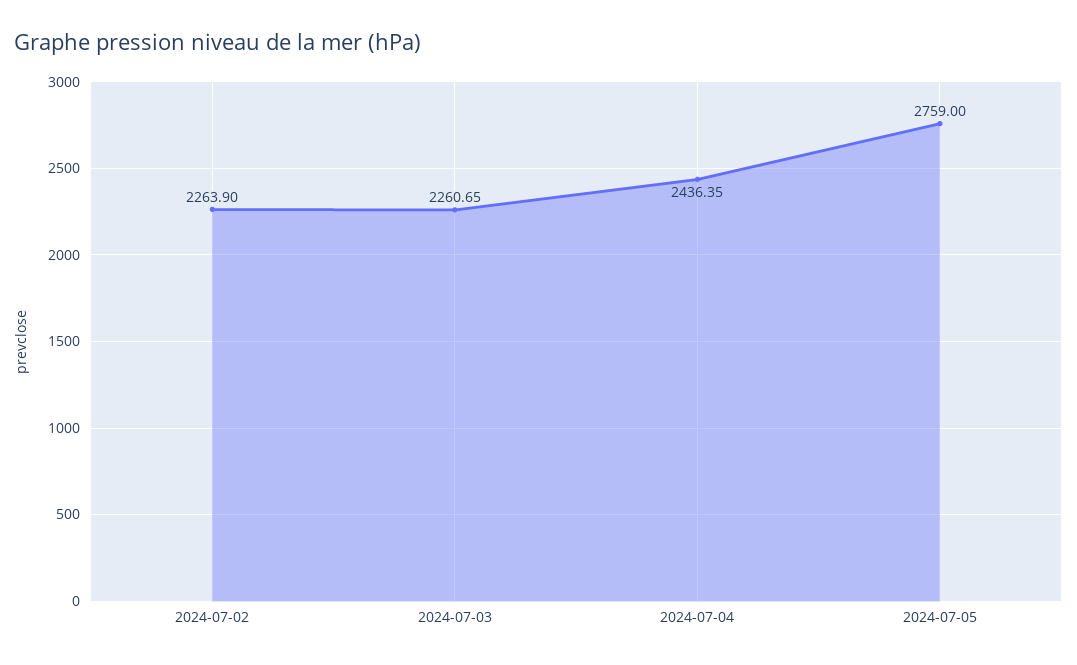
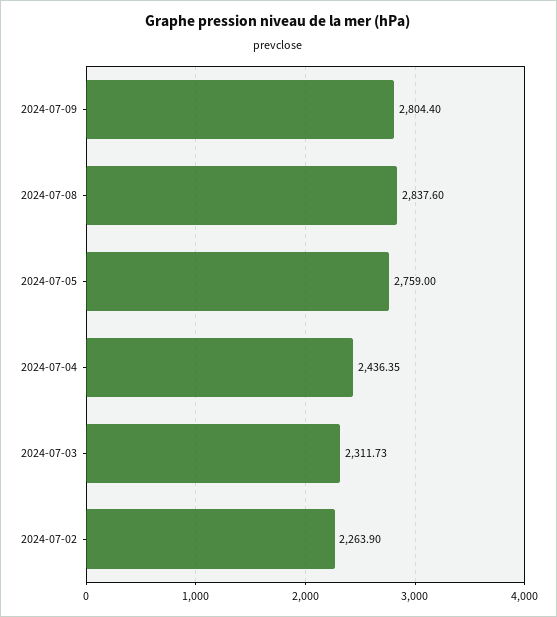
2024-07-03: 2260.65 -> 2311.73
2024-07-09: none -> 2804.4
2024-07-08: none -> 2837.6

